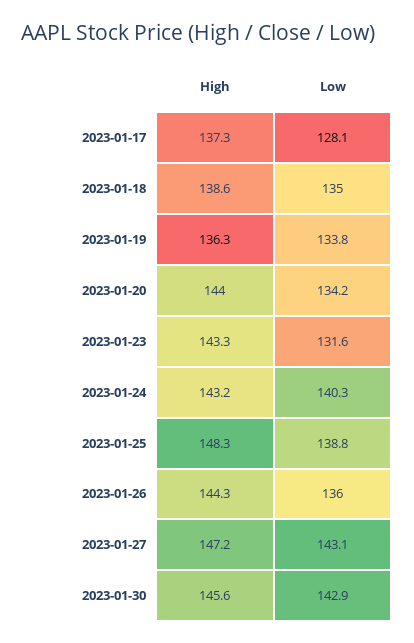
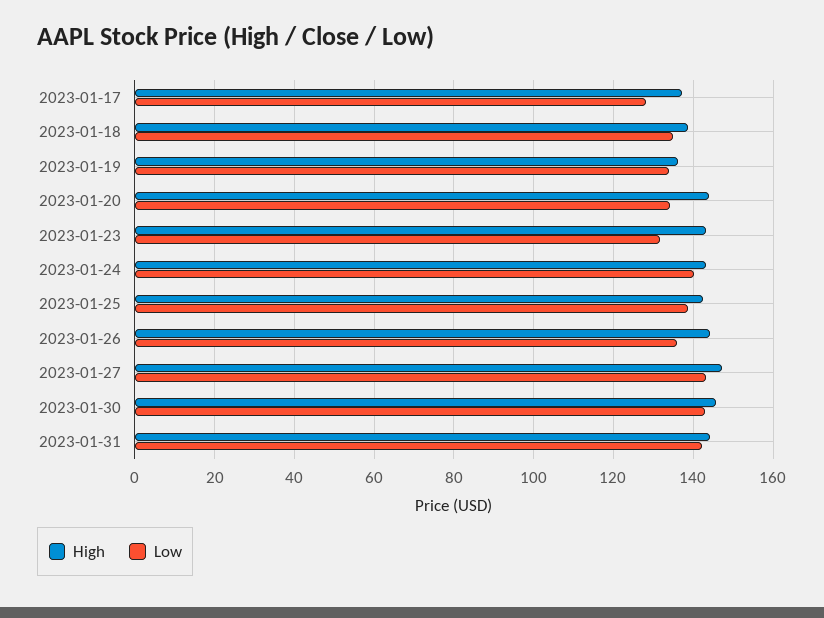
High, 2023-01-25: 148.3 -> 142
High, 2023-01-31: none -> 144
Low, 2023-01-31: none -> 142

